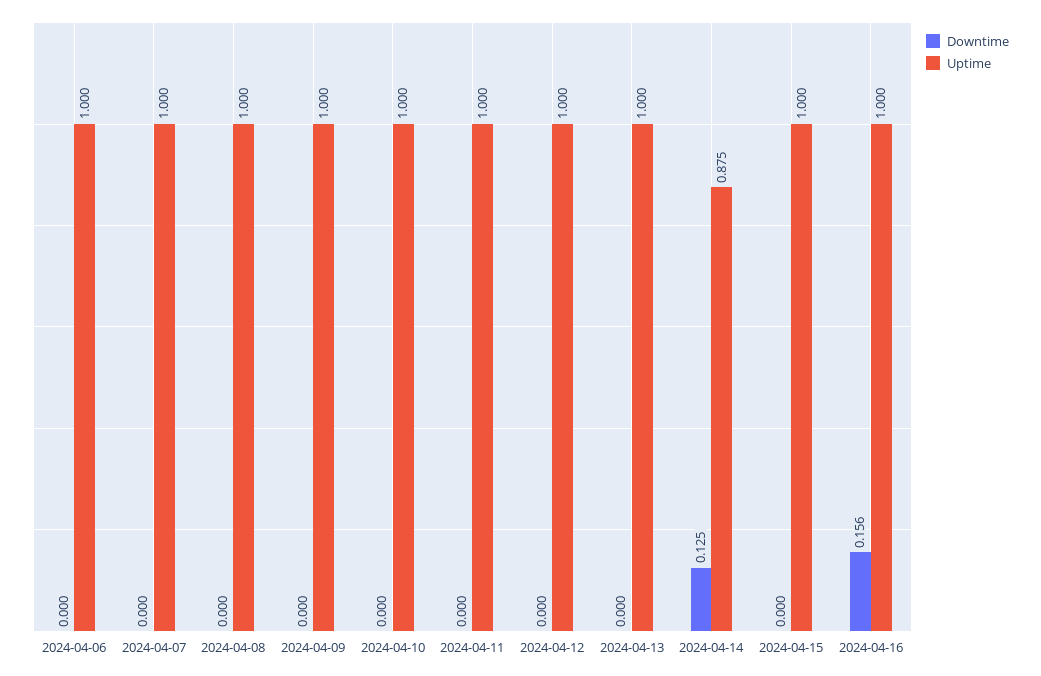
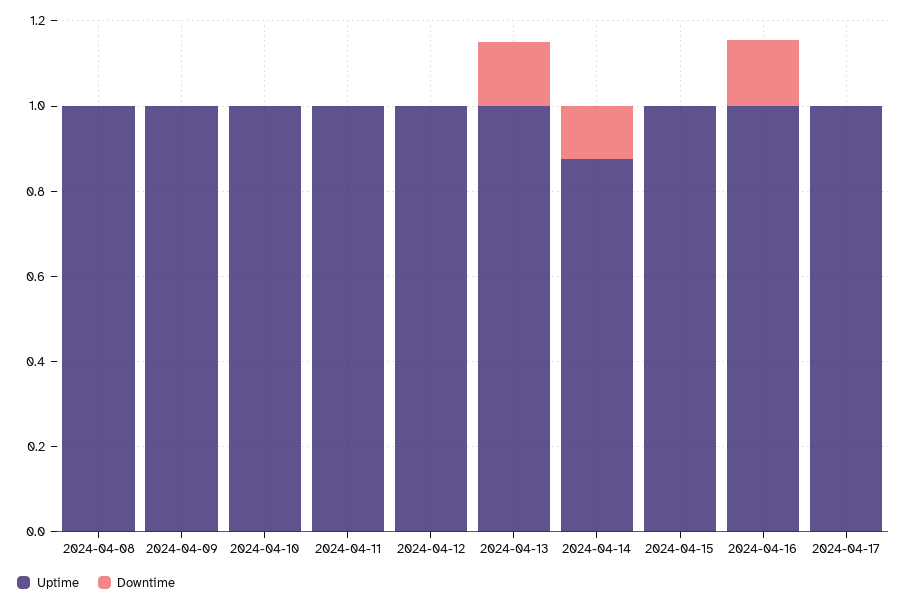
Downtime, 2024-04-06: 0 -> none
Uptime, 2024-04-06: 1 -> none
Downtime, 2024-04-07: 0 -> none
Uptime, 2024-04-07: 1 -> none
Downtime, 2024-04-13: 0 -> 0.15
Uptime, 2024-04-17: none -> 1
Downtime, 2024-04-17: none -> 0

